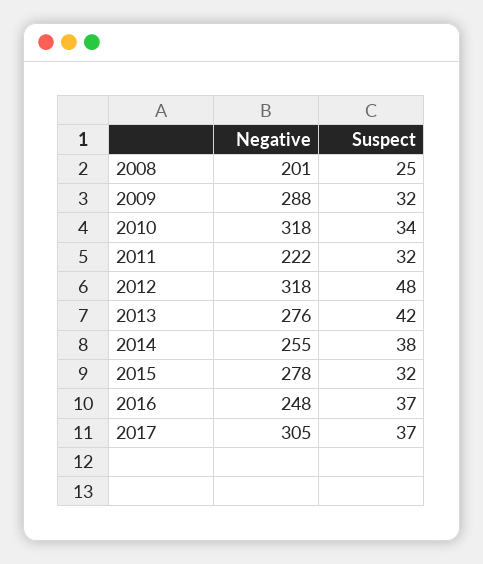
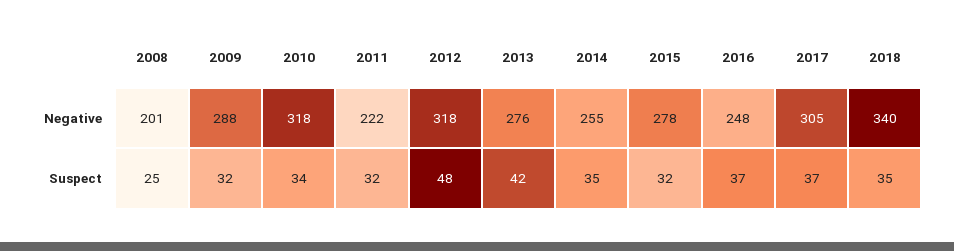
Suspect, 2014: 38 -> 35
Negative, 2018: none -> 340
Suspect, 2018: none -> 35

